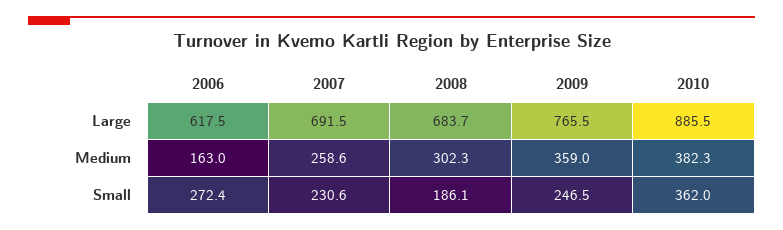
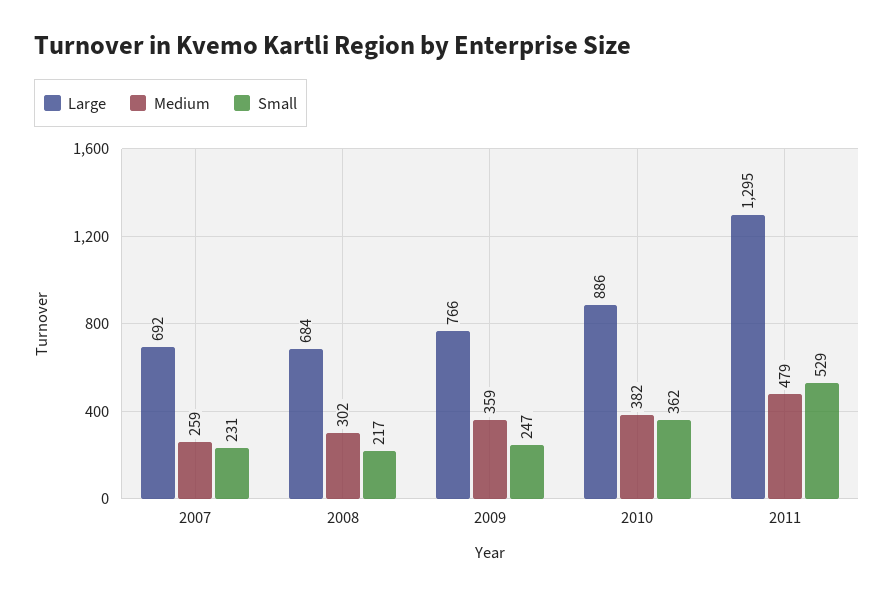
Large, 2006: 617.5 -> none
Medium, 2006: 163 -> none
Small, 2006: 272.4 -> none
Small, 2008: 186.1 -> 217
Large, 2011: none -> 1295
Medium, 2011: none -> 479
Small, 2011: none -> 529

